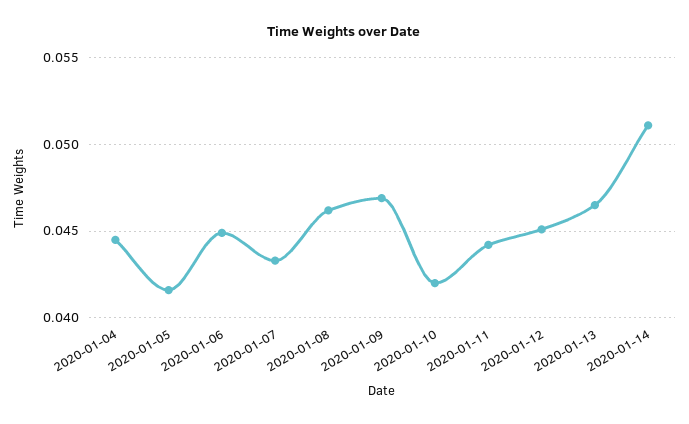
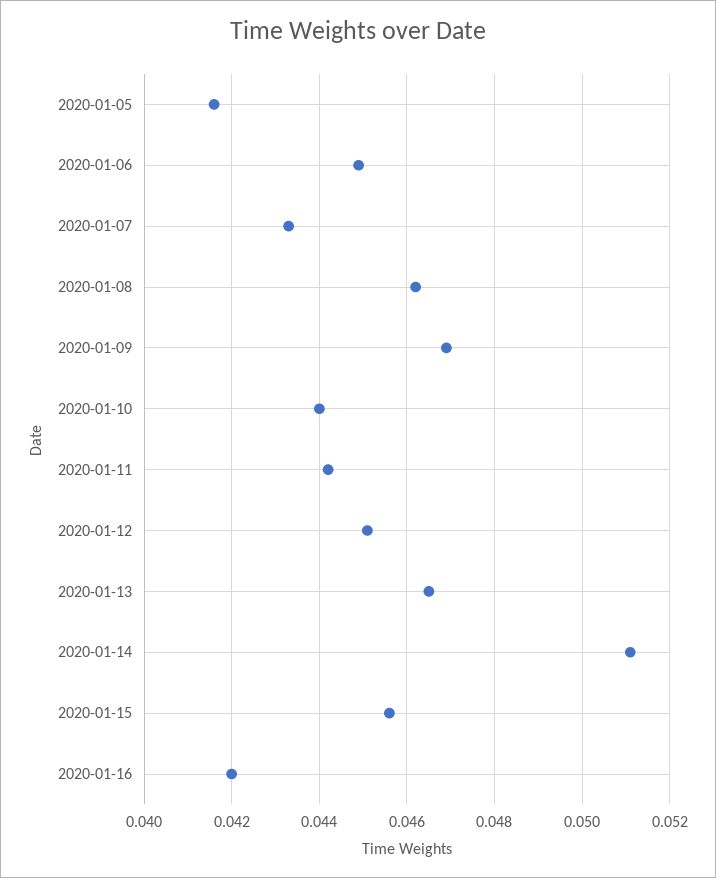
2020-01-04: 0.0445 -> none
2020-01-10: 0.042 -> 0.044
2020-01-15: none -> 0.0455
2020-01-16: none -> 0.042

